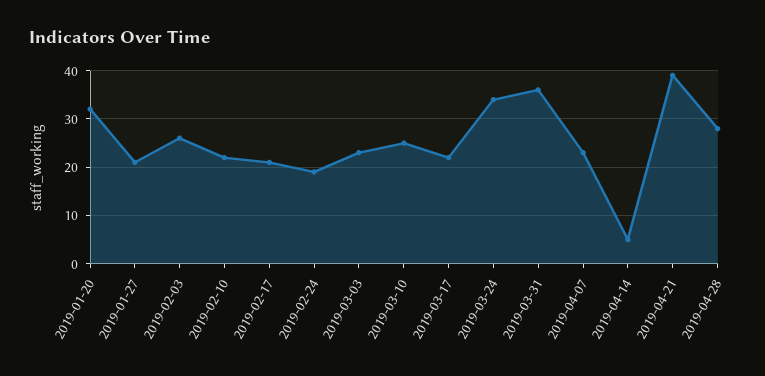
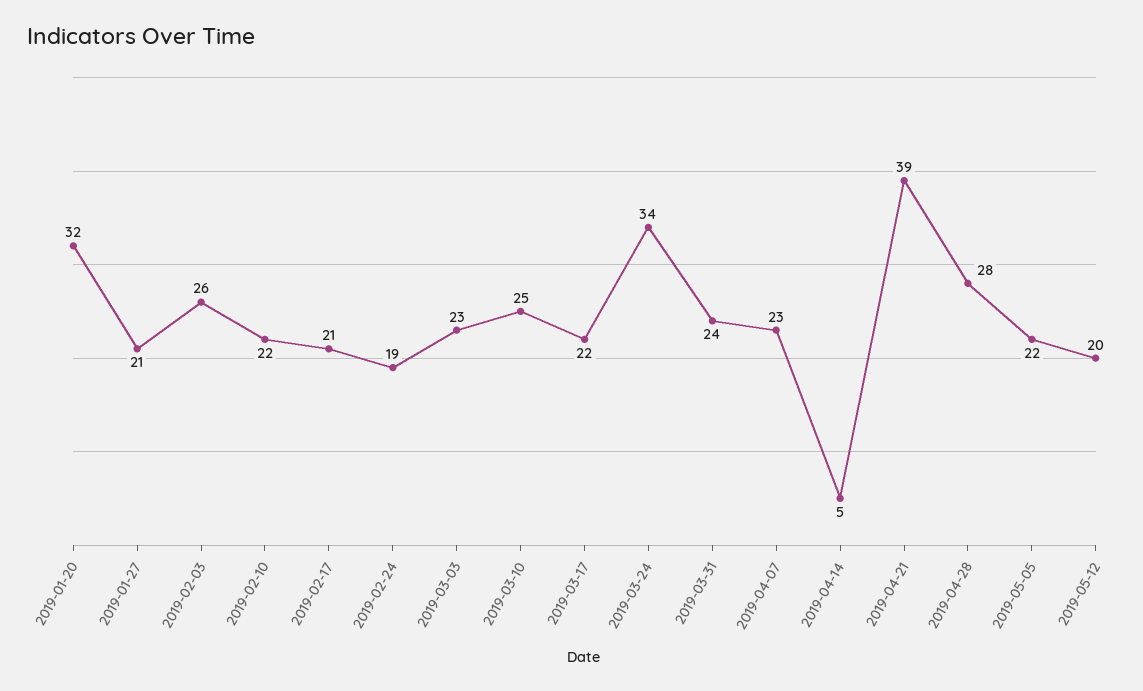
2019-03-31: 35 -> 24
2019-05-05: none -> 22
2019-05-12: none -> 20

